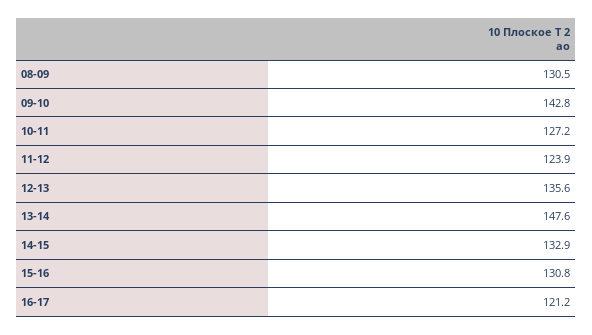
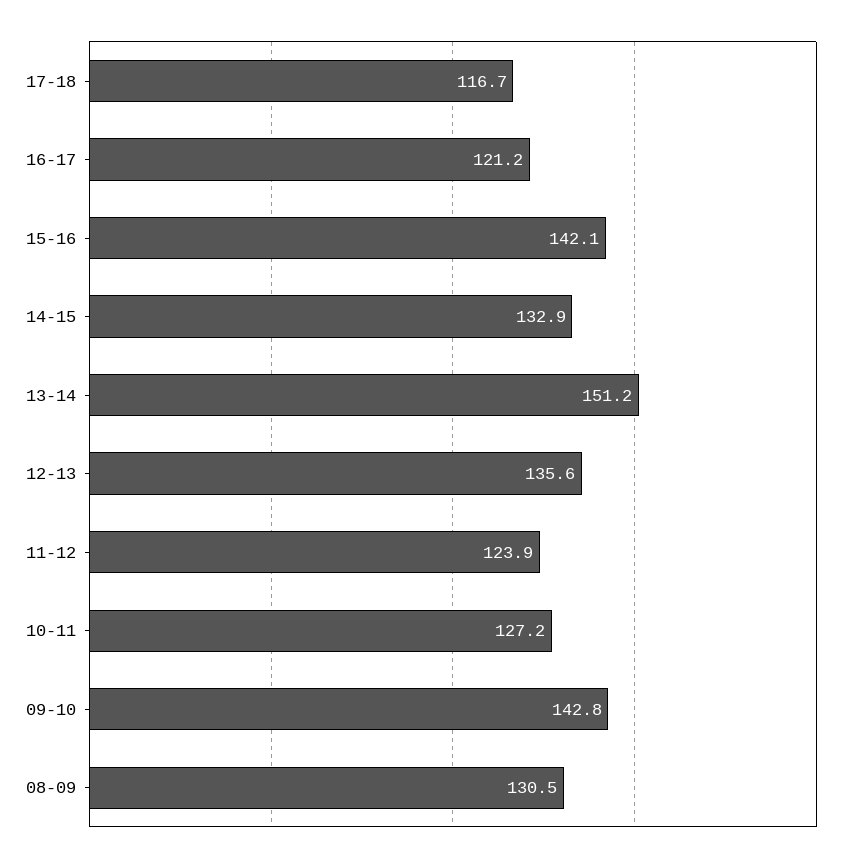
13-14: 147.6 -> 151.2
15-16: 130.8 -> 142.1
17-18: none -> 116.7

